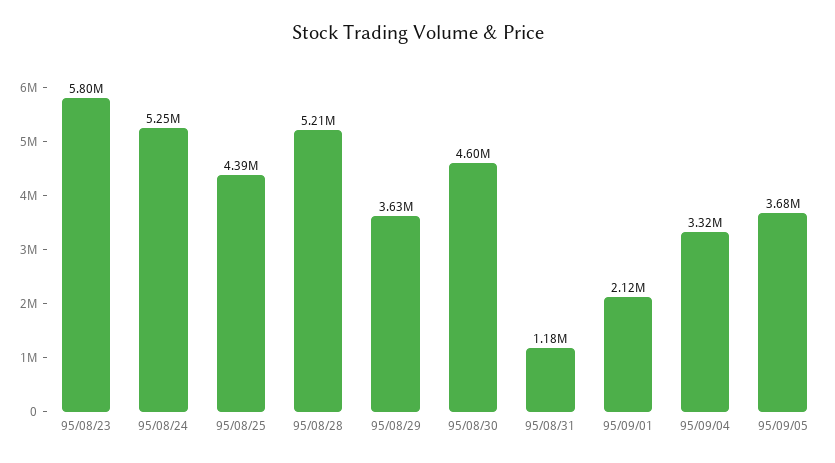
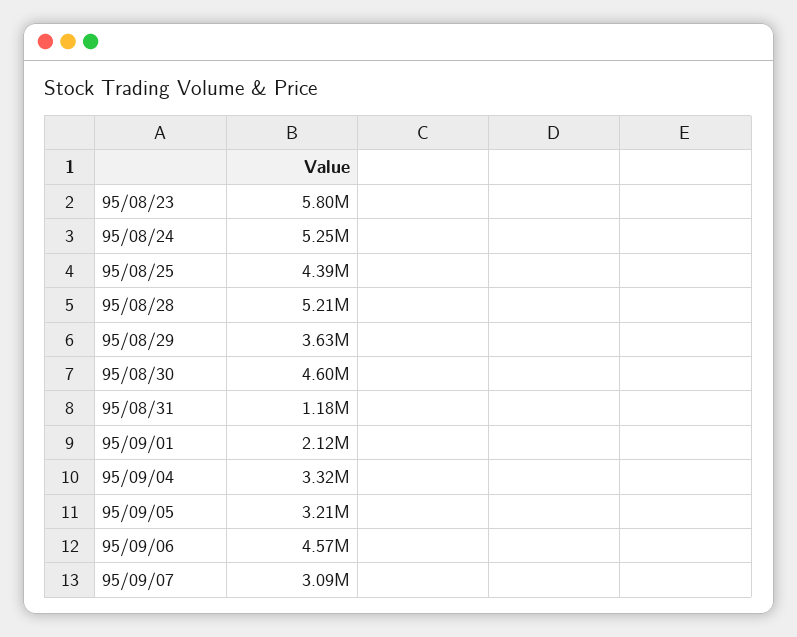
95/09/05: 3680000 -> 3210000
95/09/06: none -> 4570000
95/09/07: none -> 3090000

